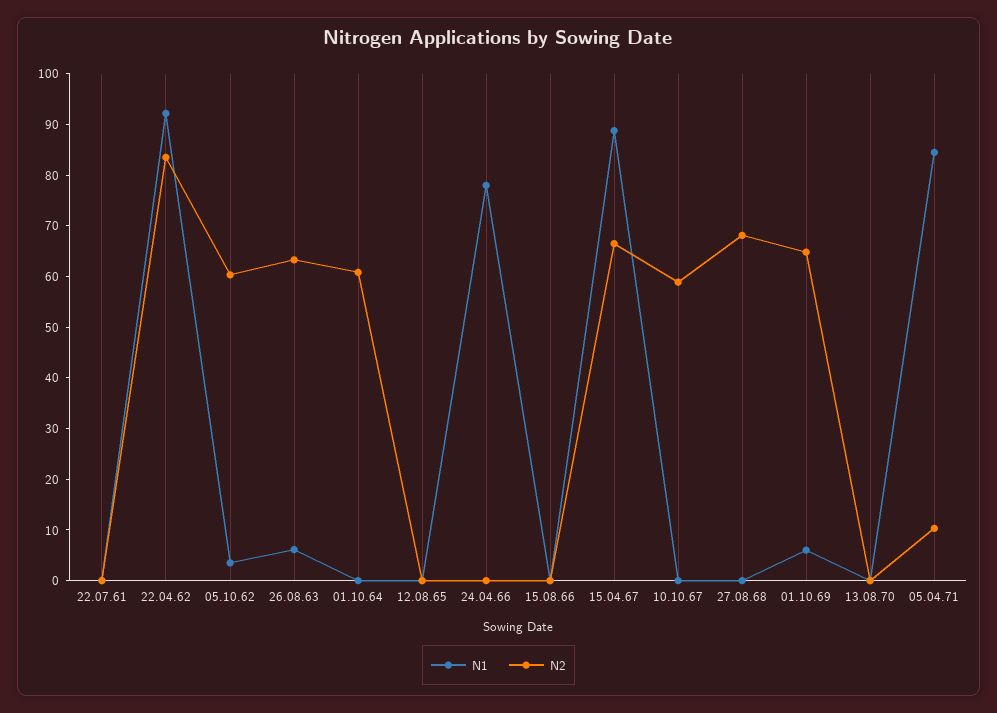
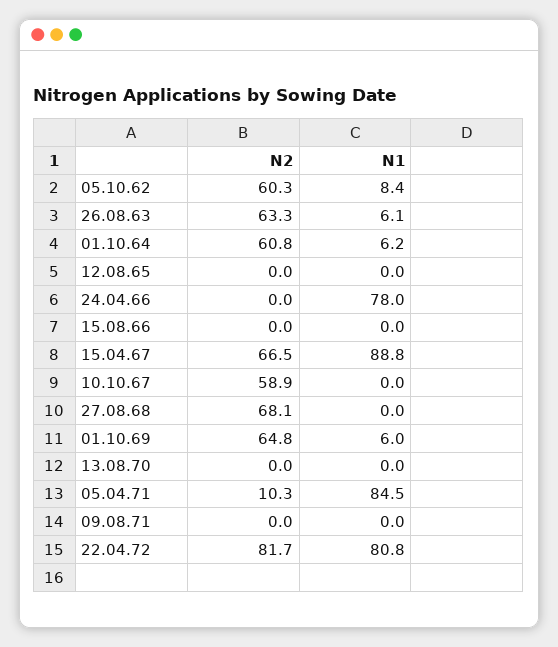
N1, 22.07.61: 0 -> none
N2, 22.07.61: 0 -> none
N1, 22.04.62: 92 -> none
N2, 22.04.62: 84 -> none
N1, 05.10.62: 4 -> 8.4
N1, 01.10.64: 0 -> 6.2
N2, 09.08.71: none -> 0
N1, 09.08.71: none -> 0
N2, 22.04.72: none -> 81.7
N1, 22.04.72: none -> 80.8

